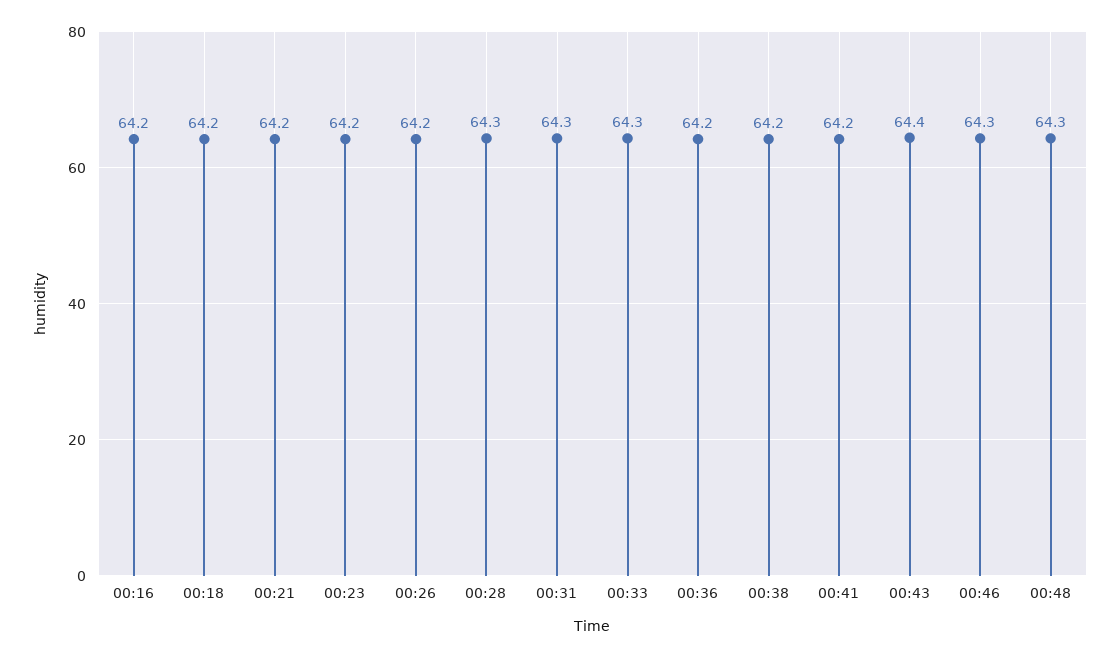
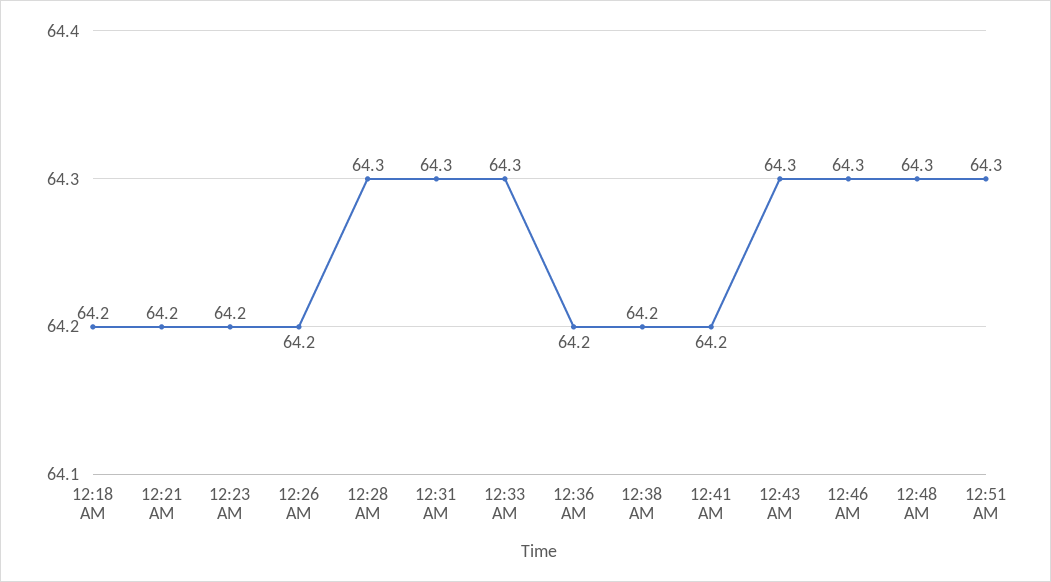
00:16: 64.2 -> none
00:43: 64.4 -> 64.3
12:51 AM: none -> 64.3

